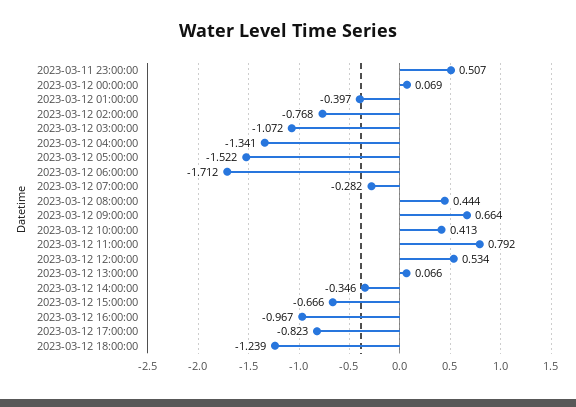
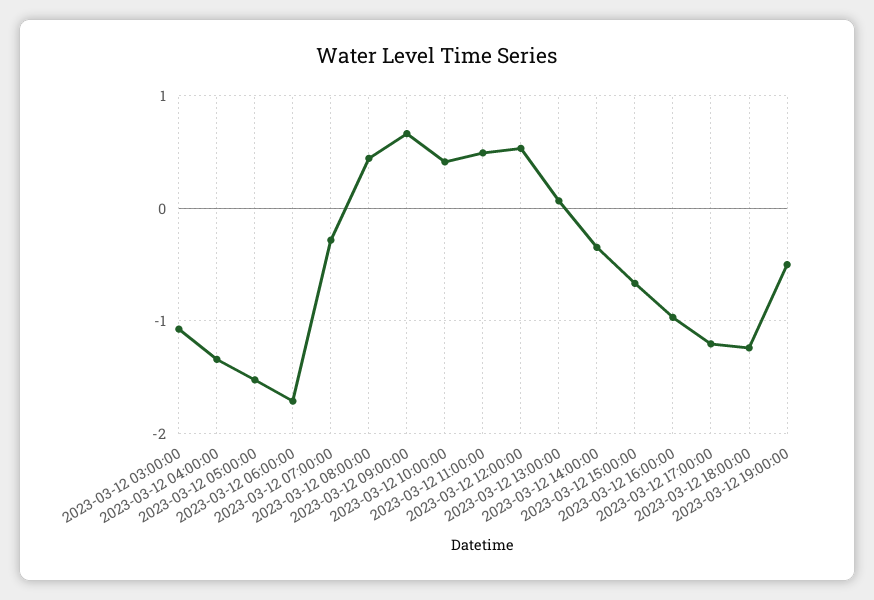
2023-03-11 23:00:00: 0.507 -> none
2023-03-12 00:00:00: 0.069 -> none
2023-03-12 01:00:00: -0.397 -> none
2023-03-12 02:00:00: -0.768 -> none
2023-03-12 11:00:00: 0.792 -> 0.5
2023-03-12 17:00:00: -0.823 -> -1.2
2023-03-12 19:00:00: none -> -0.5

